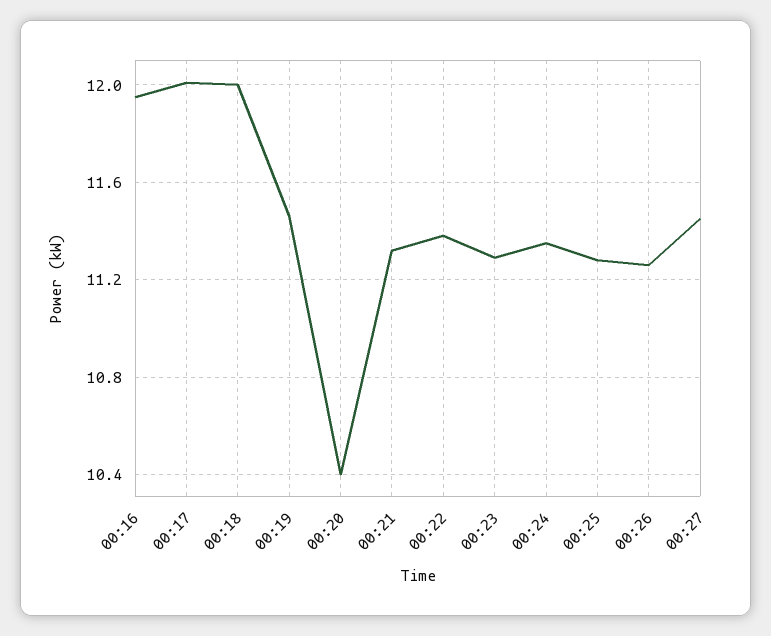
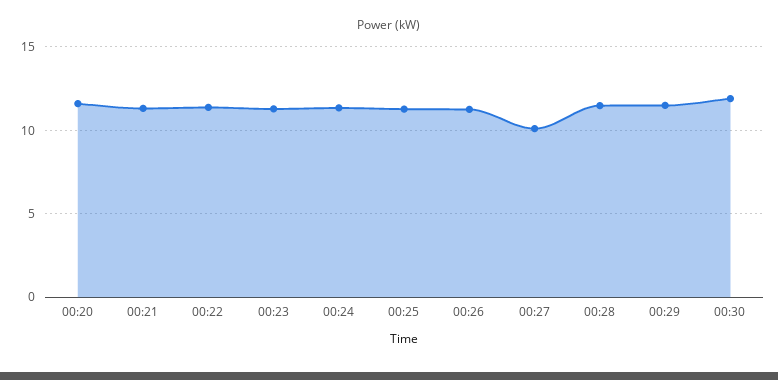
00:16: 11.95 -> none
00:17: 12 -> none
00:18: 12 -> none
00:19: 11.45 -> none
00:20: 10.4 -> 11.5
00:27: 11.45 -> 10
00:28: none -> 11.5
00:29: none -> 11.5
00:30: none -> 12

